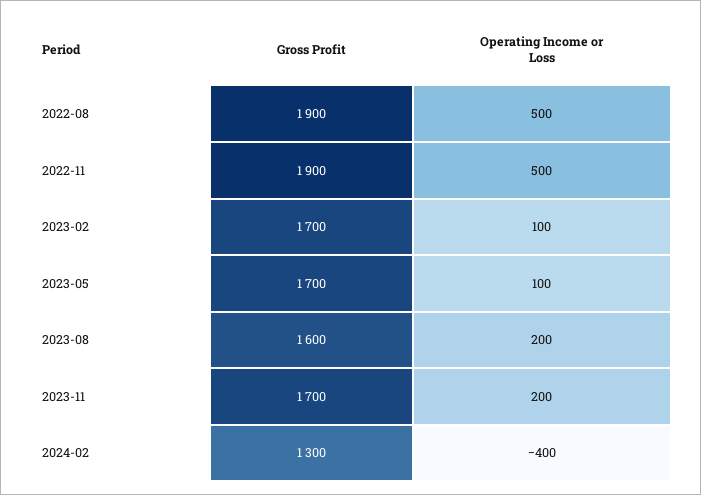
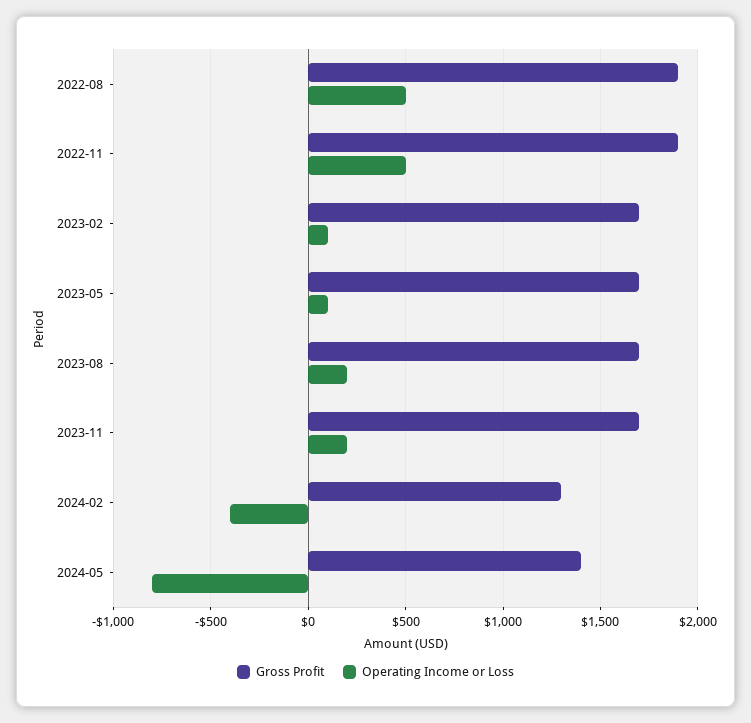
Gross Profit, 2023-08: 1600 -> 1700
Gross Profit, 2024-05: none -> 1400
Operating Income or Loss, 2024-05: none -> -800

